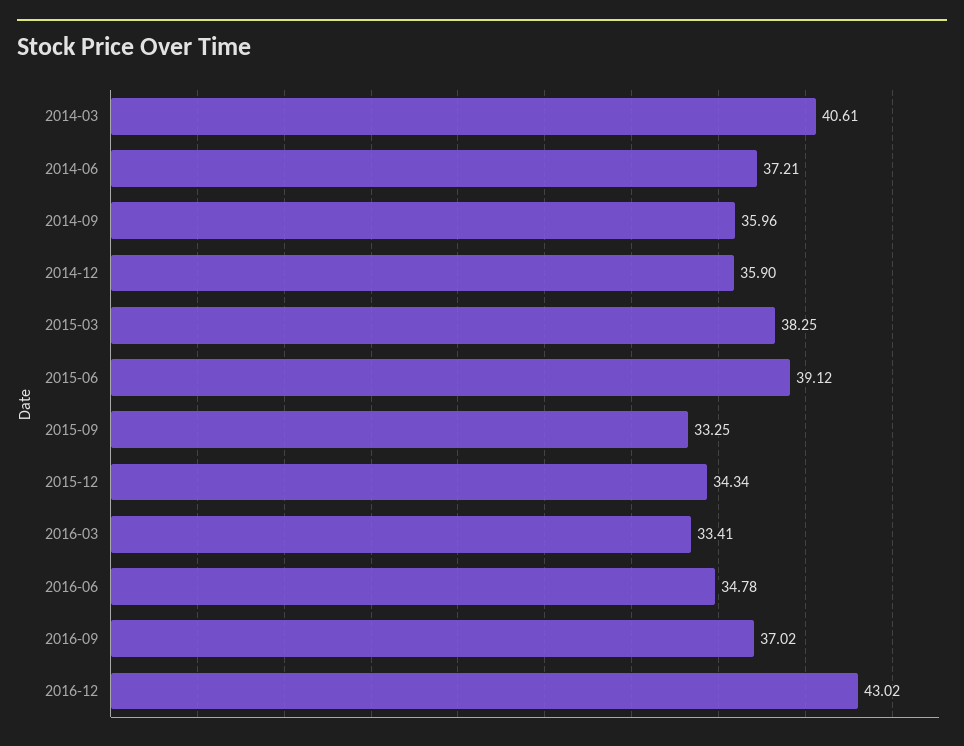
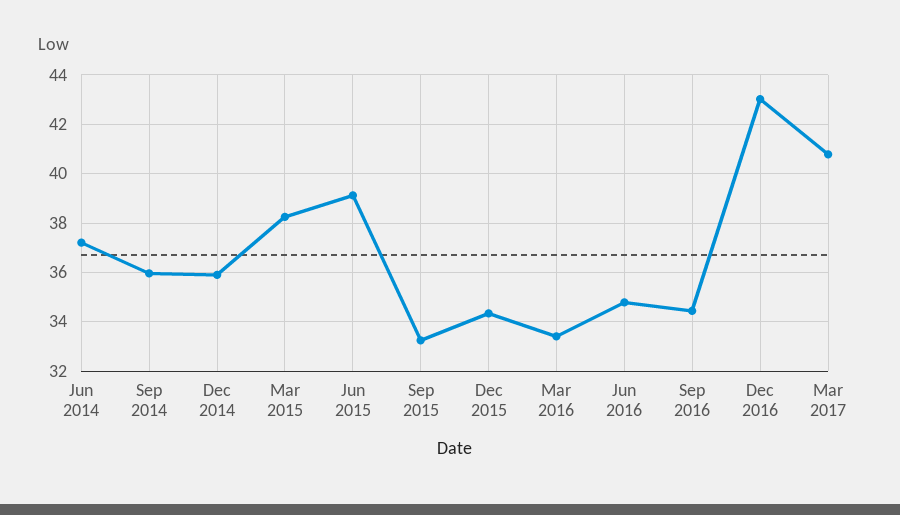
2014-03: 40.61 -> none
2016-09: 37.02 -> 34.5
Mar 2017: none -> 40.75

